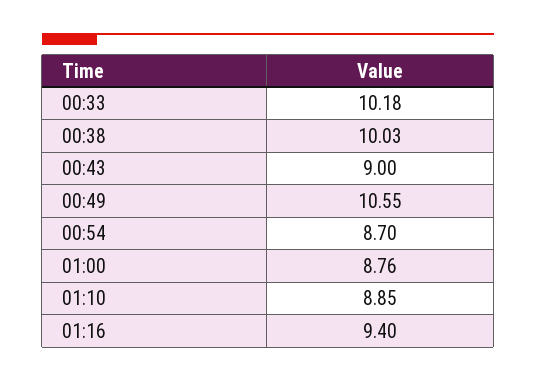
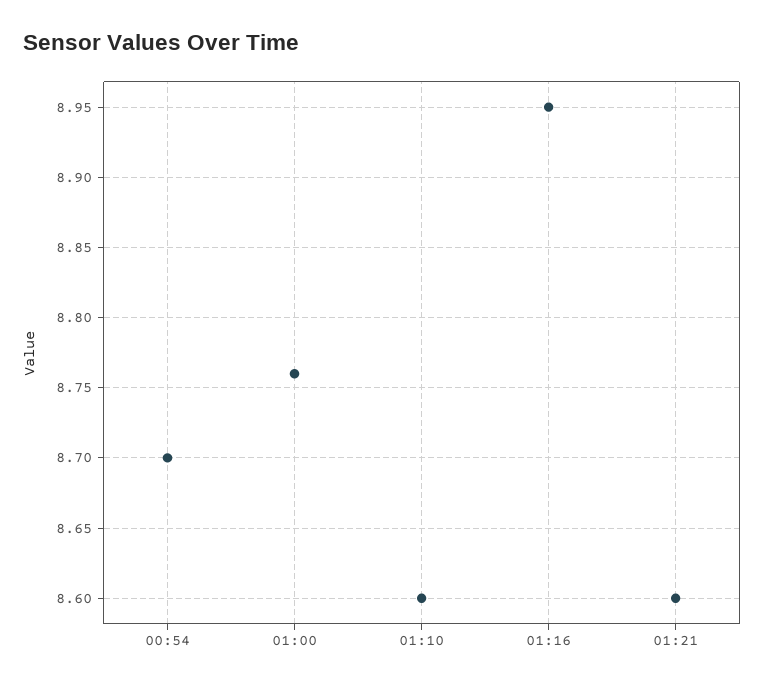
00:33: 10.18 -> none
00:38: 10.03 -> none
00:43: 9 -> none
00:49: 10.55 -> none
01:10: 8.85 -> 8.6
01:16: 9.4 -> 8.95
01:21: none -> 8.6

